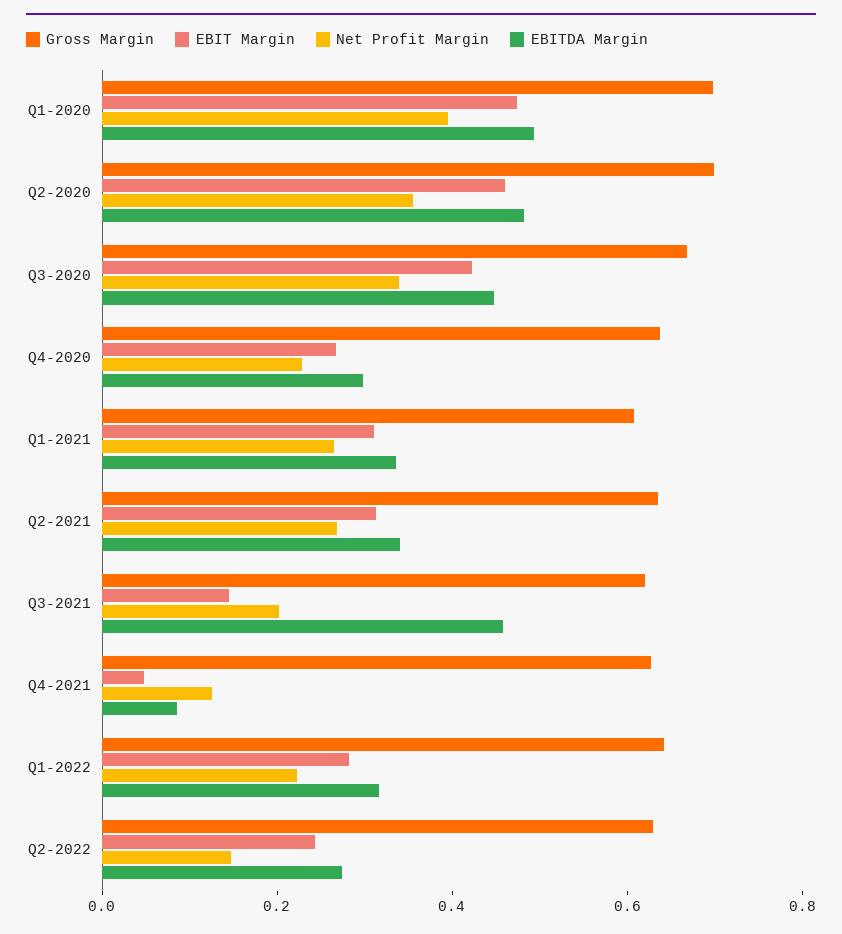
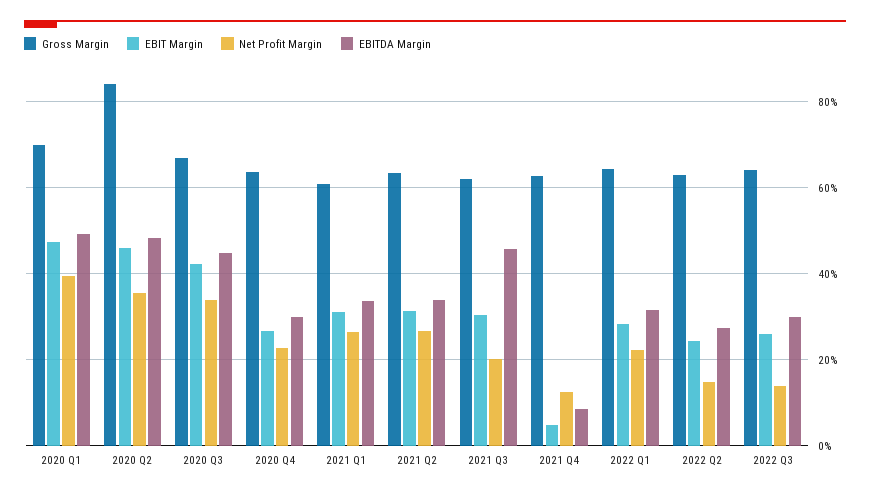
Gross Margin, Q2-2020: 0.7 -> 0.84
EBIT Margin, Q3-2021: 0.15 -> 0.3
Gross Margin, 2022 Q3: none -> 0.64
EBIT Margin, 2022 Q3: none -> 0.26
Net Profit Margin, 2022 Q3: none -> 0.14
EBITDA Margin, 2022 Q3: none -> 0.3

